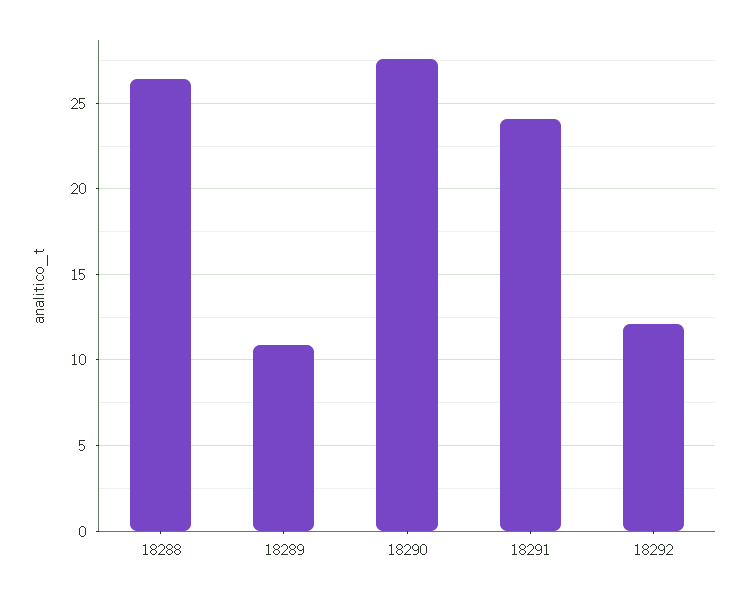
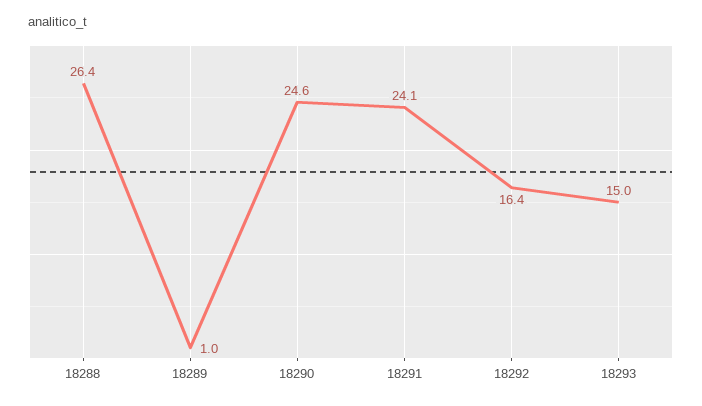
18289: 11 -> 1
18290: 27.5 -> 24.6
18292: 12 -> 16.4
18293: none -> 15

